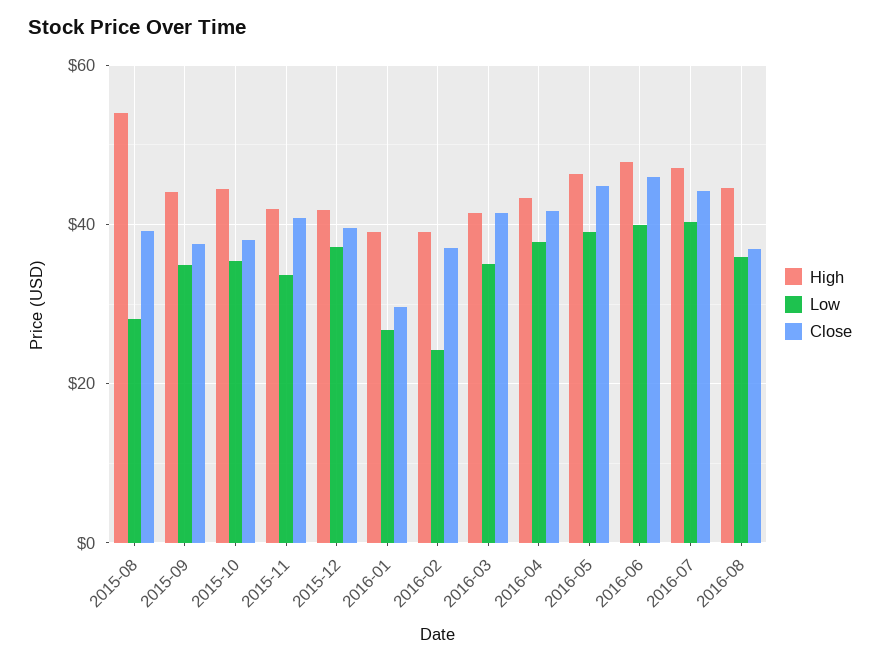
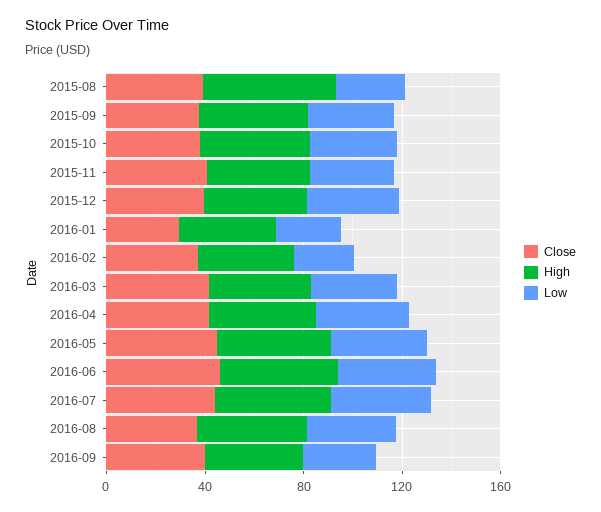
Close, 2016-09: none -> 40
High, 2016-09: none -> 40
Low, 2016-09: none -> 30

